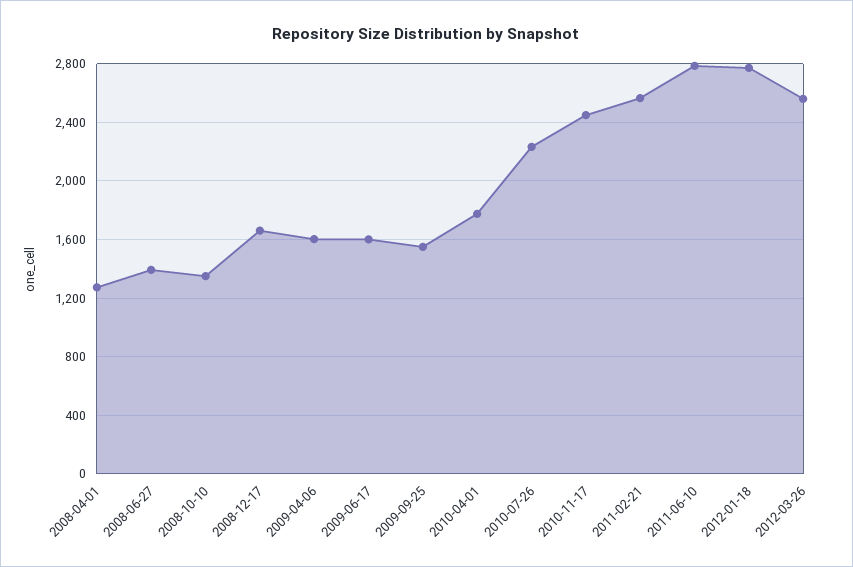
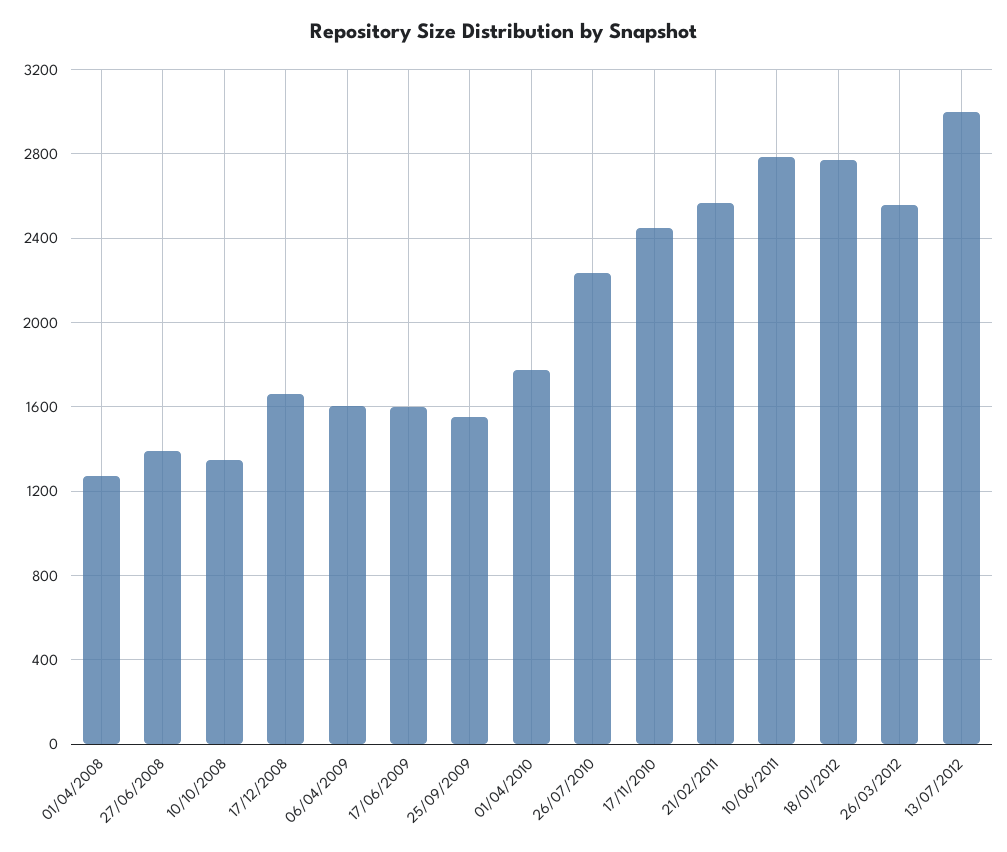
13/07/2012: none -> 3000

